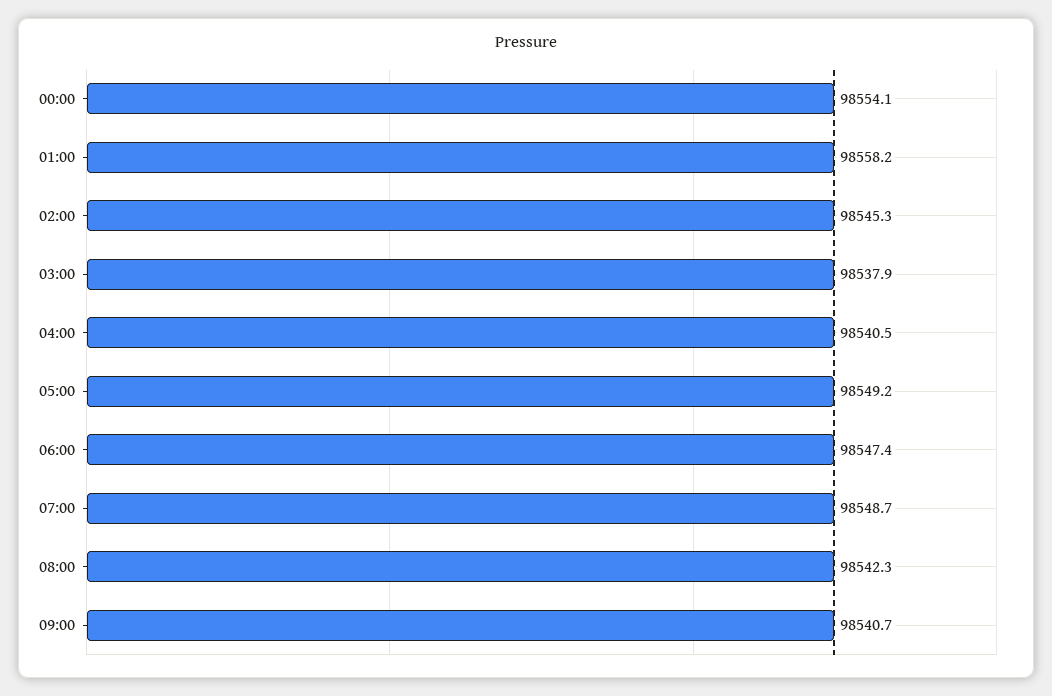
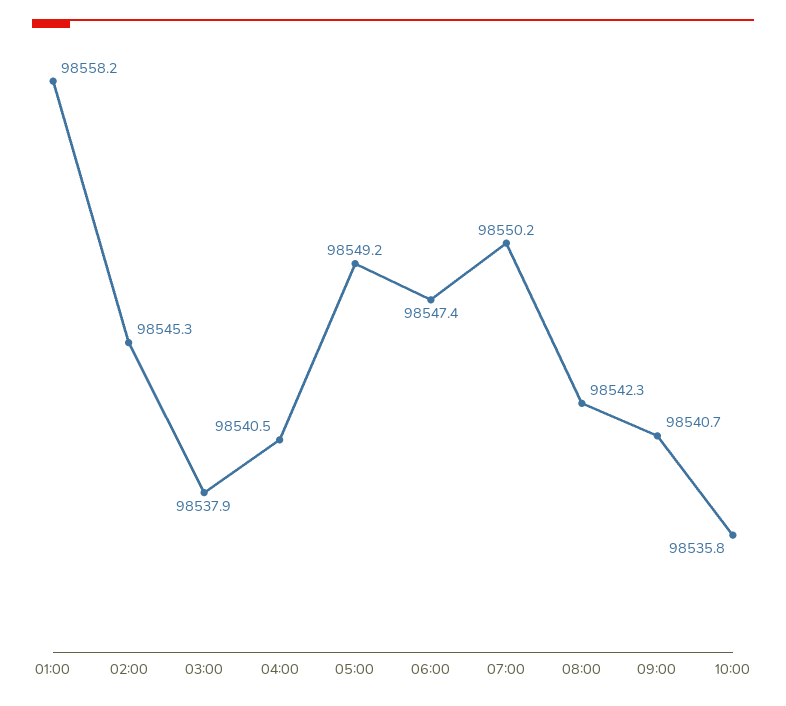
00:00: 98554.1 -> none
07:00: 98548.7 -> 98550.2
10:00: none -> 98535.8

